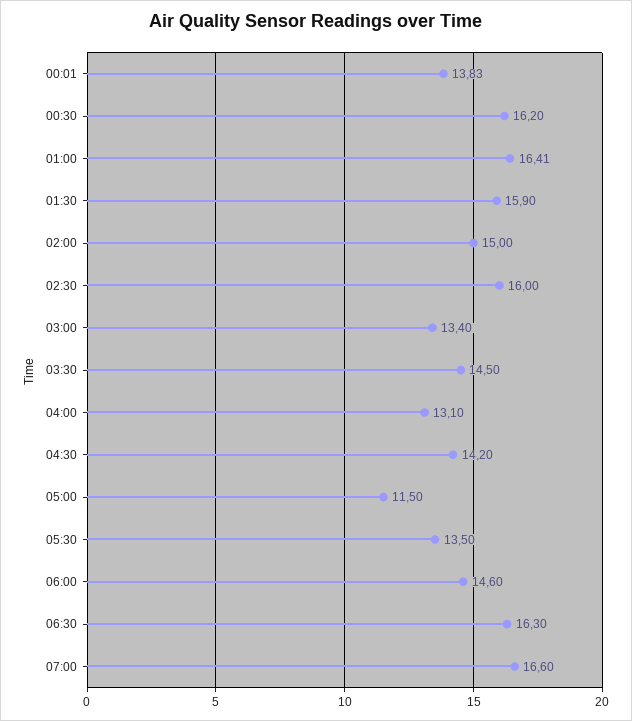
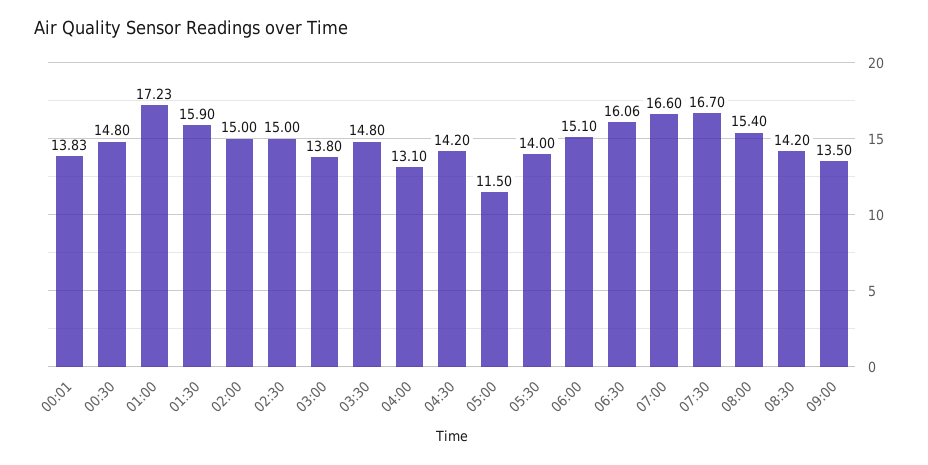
00:30: 16.2 -> 14.8
01:00: 16.41 -> 17.23
02:30: 16 -> 15
03:00: 13.4 -> 13.8
03:30: 14.5 -> 14.8
05:30: 13.5 -> 14
06:00: 14.6 -> 15.1
06:30: 16.3 -> 16.06
07:30: none -> 16.7
08:00: none -> 15.4
08:30: none -> 14.2
09:00: none -> 13.5

